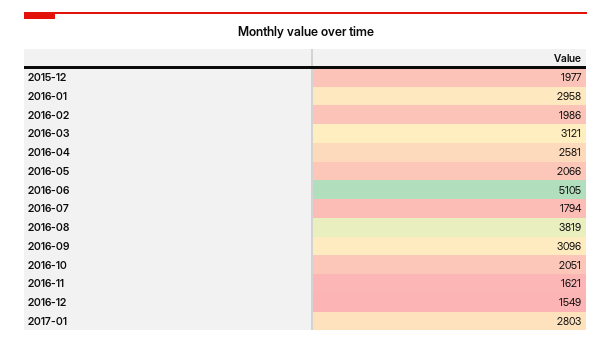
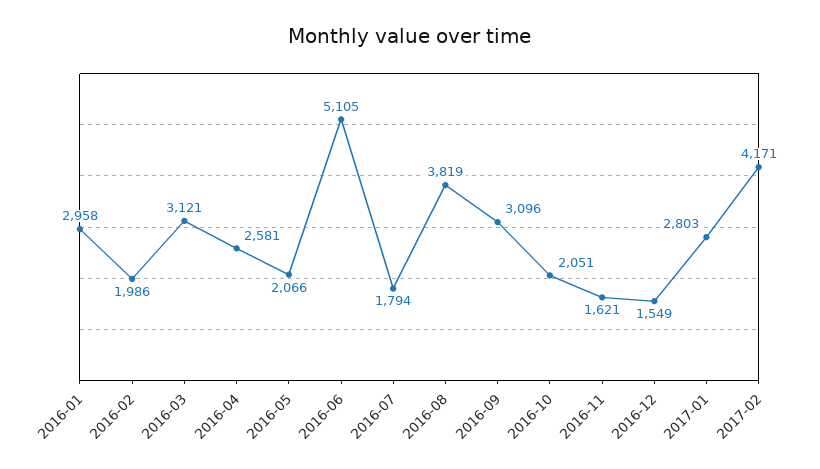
2015-12: 1977 -> none
2017-02: none -> 4171

